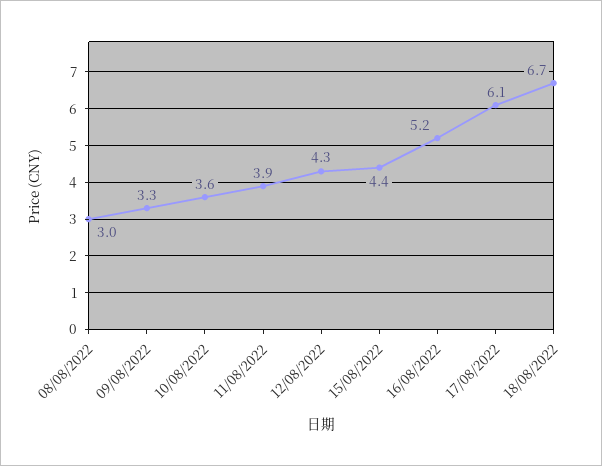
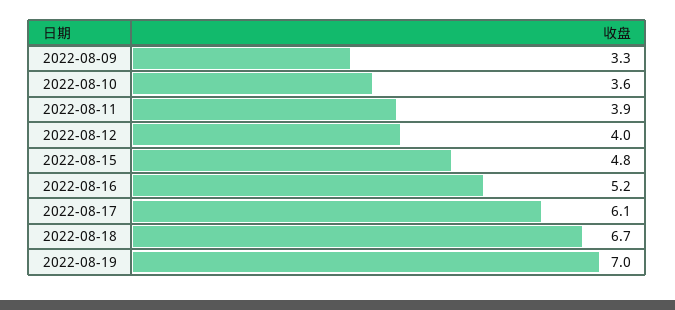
08/08/2022: 3 -> none
12/08/2022: 4.3 -> 4
15/08/2022: 4.4 -> 4.8
2022-08-19: none -> 7

